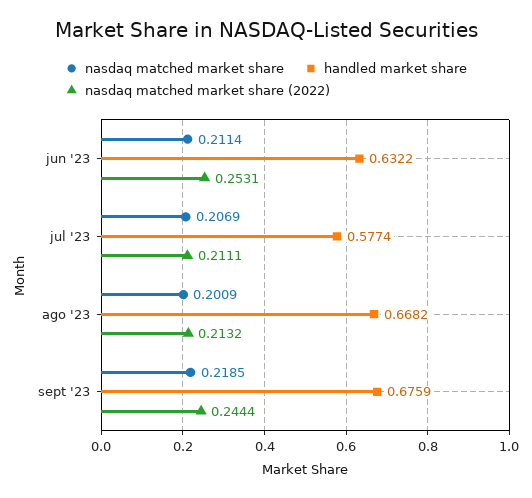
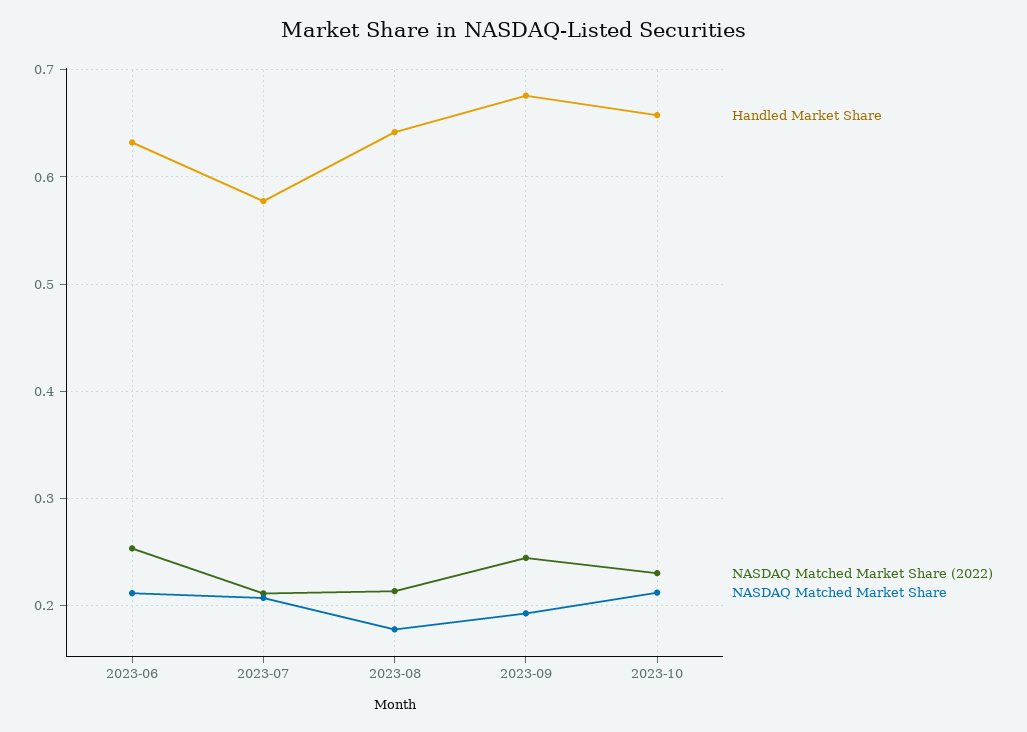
nasdaq matched market share, ago '23: 0.2009 -> 0.18
handled market share, ago '23: 0.6682 -> 0.64
nasdaq matched market share, sept '23: 0.2185 -> 0.19
handled market share, 2023-10: none -> 0.66
nasdaq matched market share (2022), 2023-10: none -> 0.23
nasdaq matched market share, 2023-10: none -> 0.21

